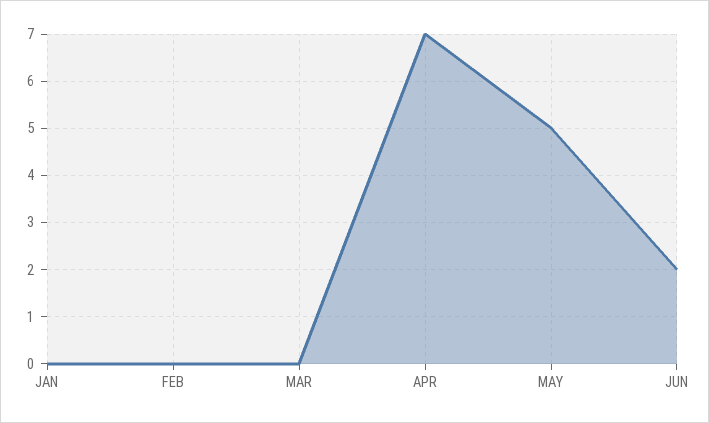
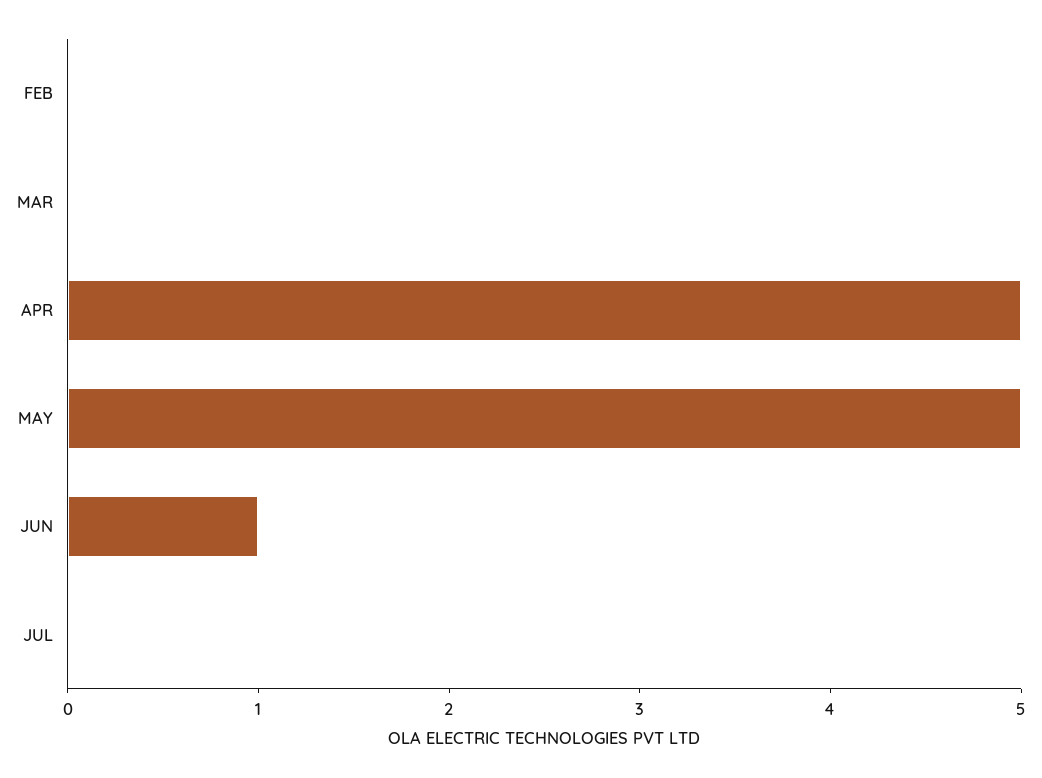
JAN: 0 -> none
APR: 7 -> 5
JUN: 2 -> 1
JUL: none -> 0

